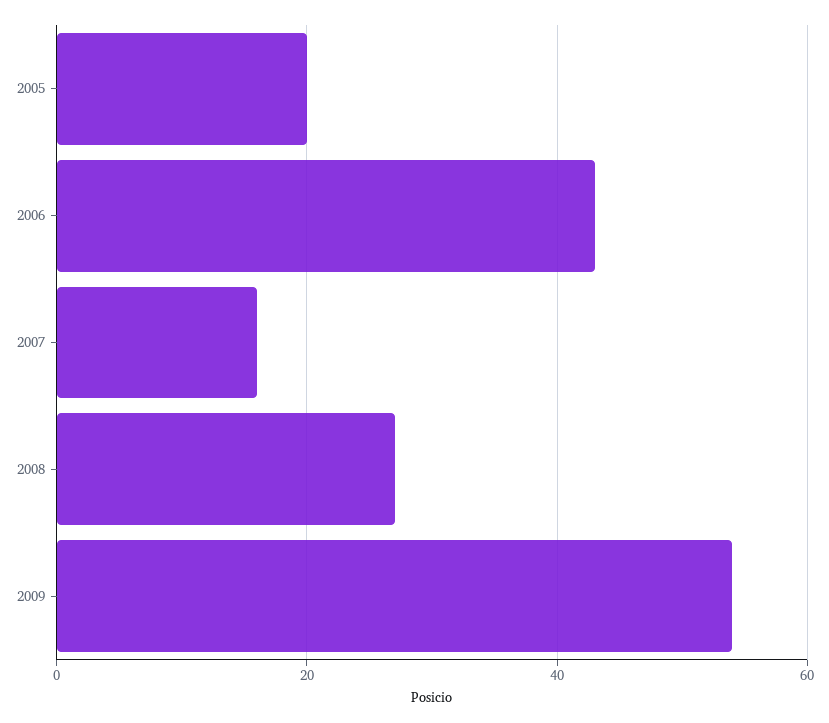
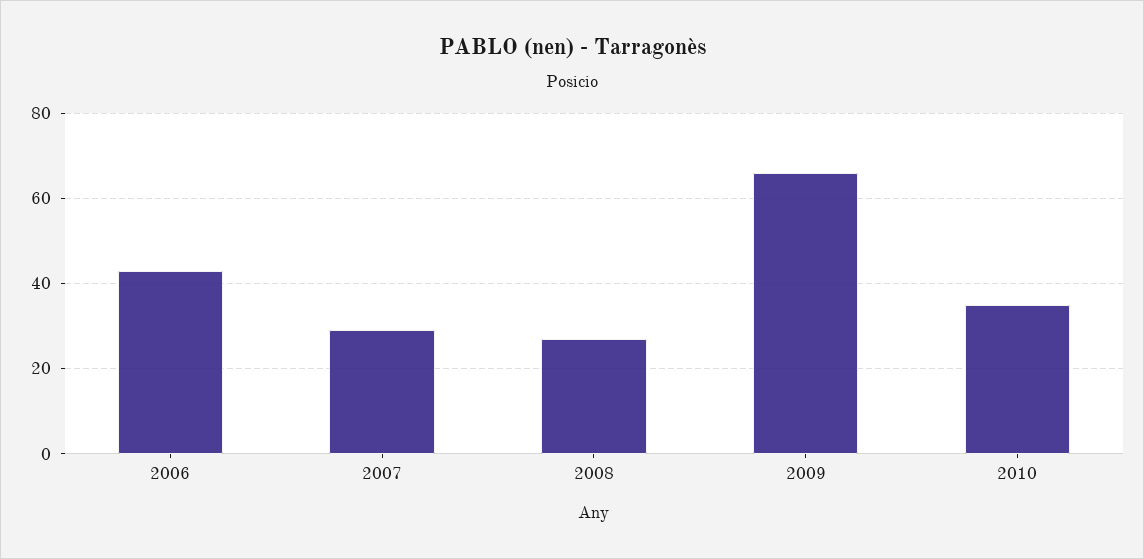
2005: 20 -> none
2007: 15 -> 30
2009: 55 -> 65
2010: none -> 35

